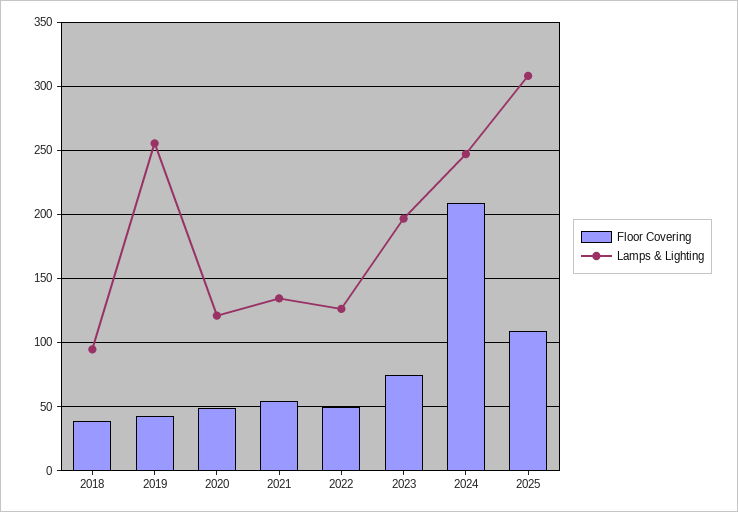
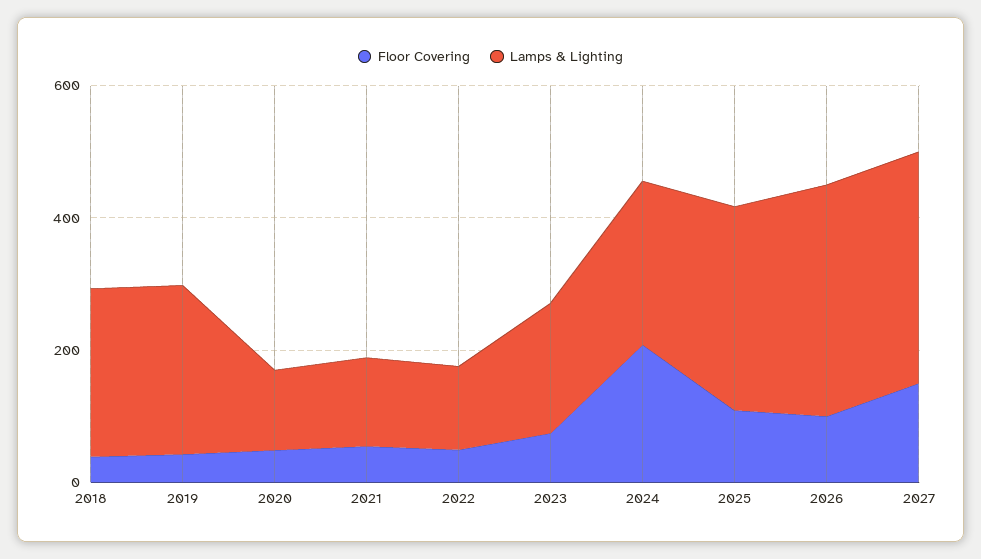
Lamps & Lighting, 2018: 95 -> 250
Floor Covering, 2026: none -> 100
Lamps & Lighting, 2026: none -> 350
Floor Covering, 2027: none -> 150
Lamps & Lighting, 2027: none -> 350

